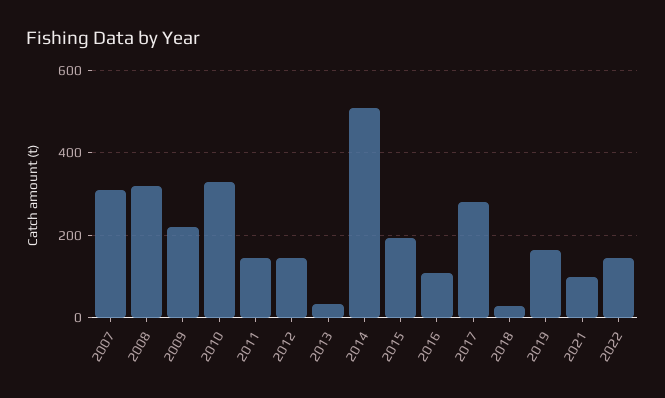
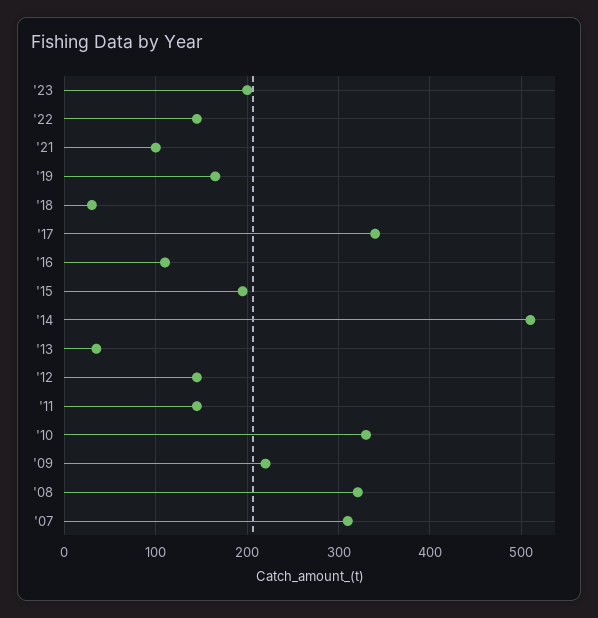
2017: 280 -> 340
'23: none -> 200

